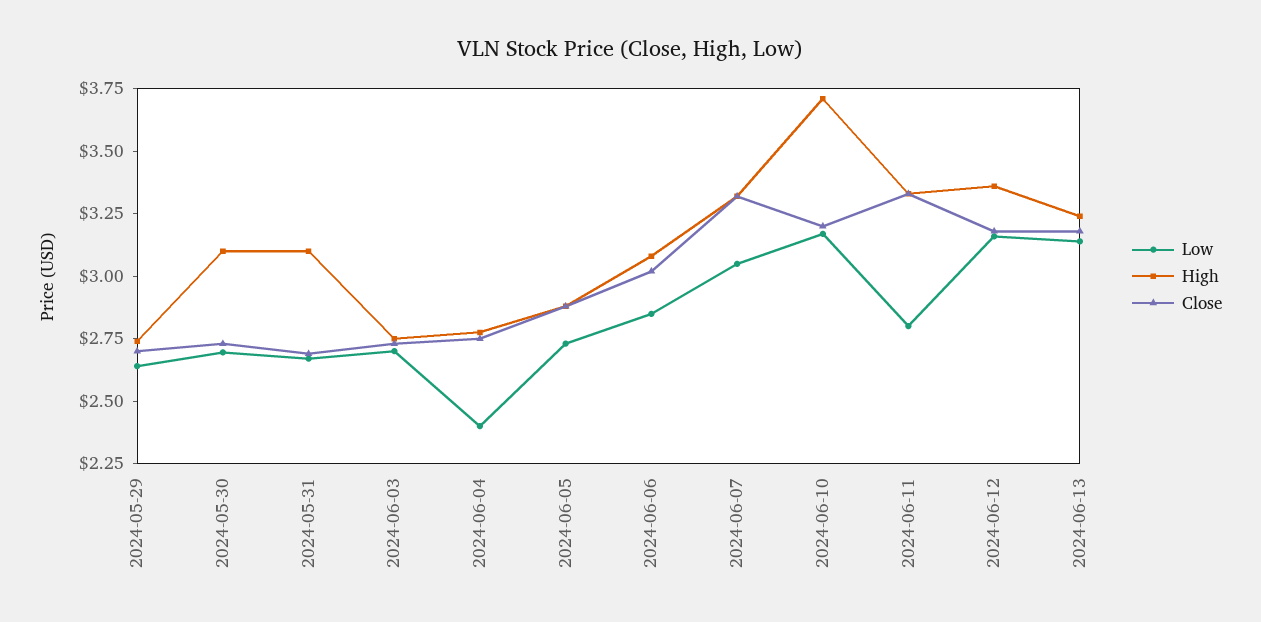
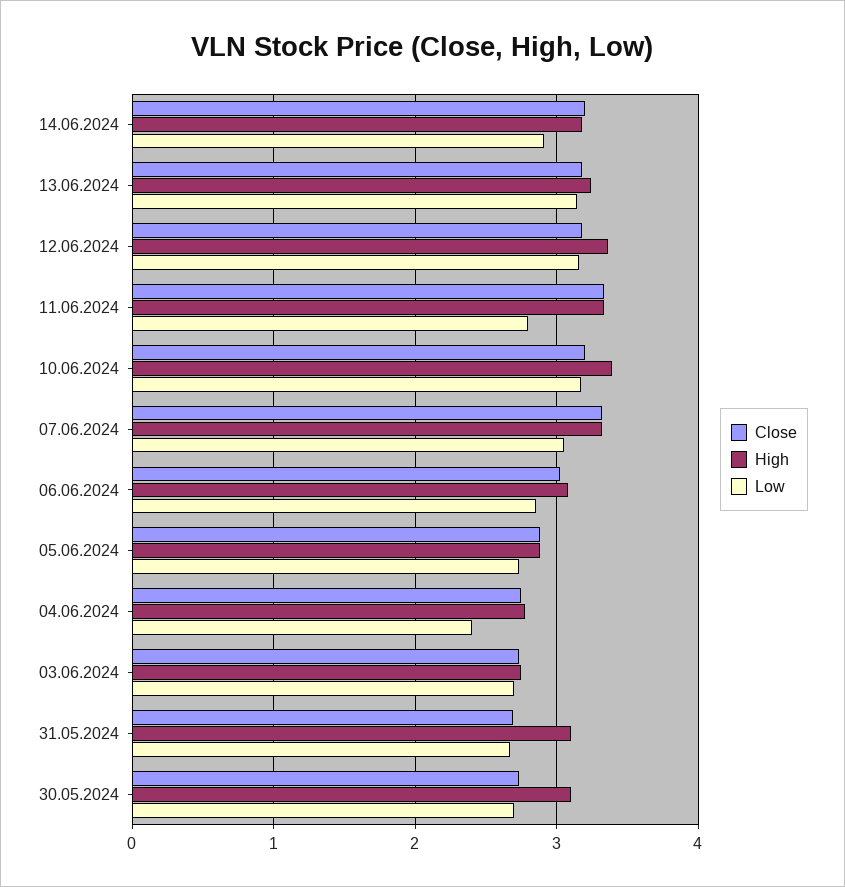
Low, 2024-05-29: 2.65 -> none
High, 2024-05-29: 2.75 -> none
Close, 2024-05-29: 2.7 -> none
High, 2024-06-10: 3.7 -> 3.4
Close, 14.06.2024: none -> 3.2
High, 14.06.2024: none -> 3.2
Low, 14.06.2024: none -> 2.9

